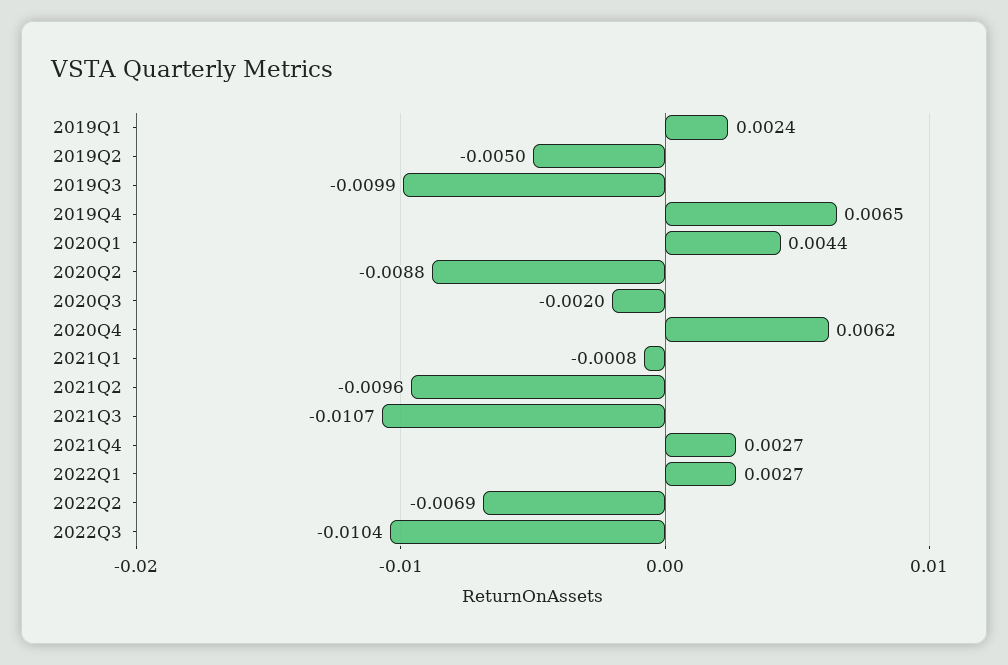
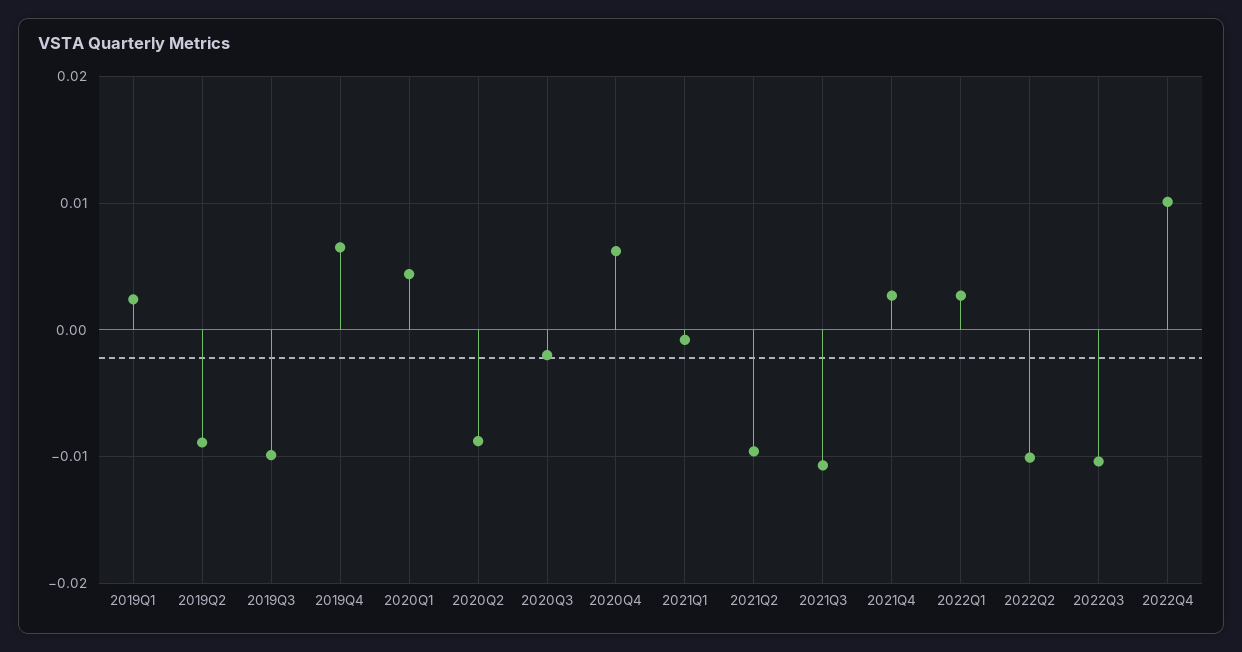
2019Q2: -0.005 -> -0.009
2022Q2: -0.0069 -> -0.01
2022Q4: none -> 0.01

